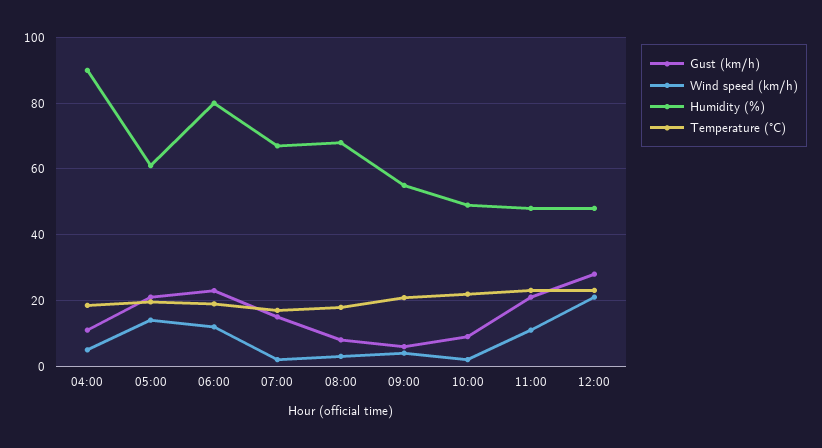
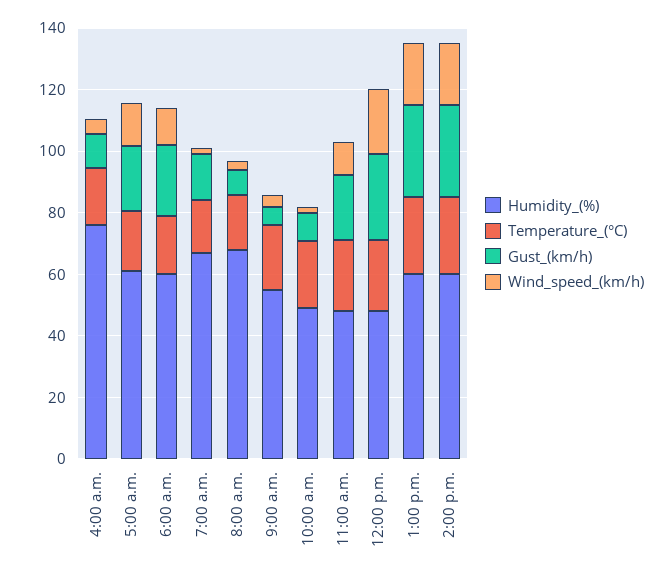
Humidity (%), 04:00: 90 -> 75
Humidity (%), 06:00: 80 -> 60
Humidity (%), 1:00 p.m.: none -> 60
Temperature (°C), 1:00 p.m.: none -> 25
Gust (km/h), 1:00 p.m.: none -> 30
Wind speed (km/h), 1:00 p.m.: none -> 20
Humidity (%), 2:00 p.m.: none -> 60
Temperature (°C), 2:00 p.m.: none -> 25
Gust (km/h), 2:00 p.m.: none -> 30
Wind speed (km/h), 2:00 p.m.: none -> 20

